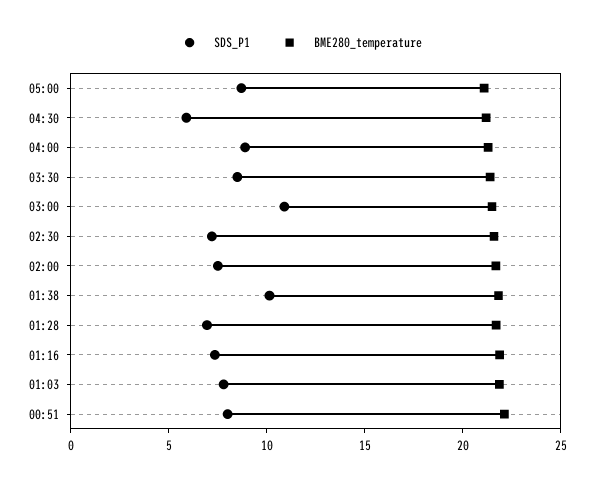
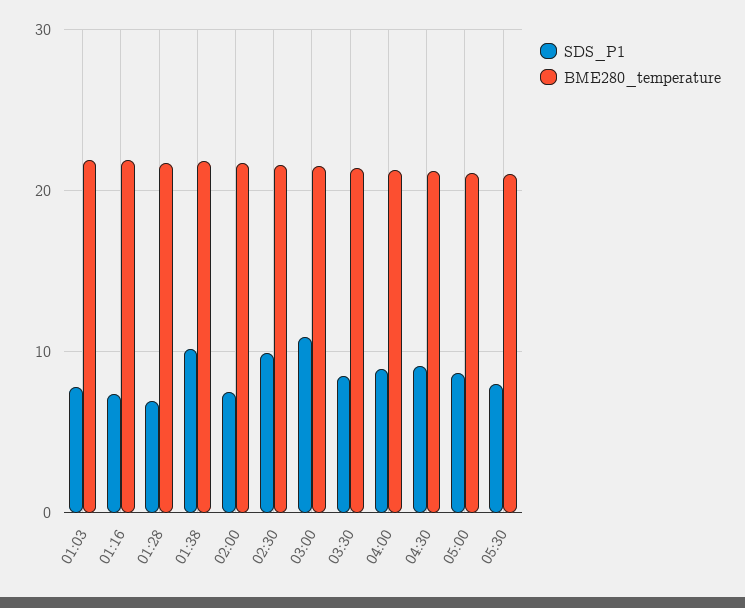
SDS_P1, 04:30: 6 -> 9
SDS_P1, 02:30: 7 -> 10
SDS_P1, 00:51: 8 -> none
BME280_temperature, 00:51: 22 -> none
SDS_P1, 05:30: none -> 8
BME280_temperature, 05:30: none -> 21

